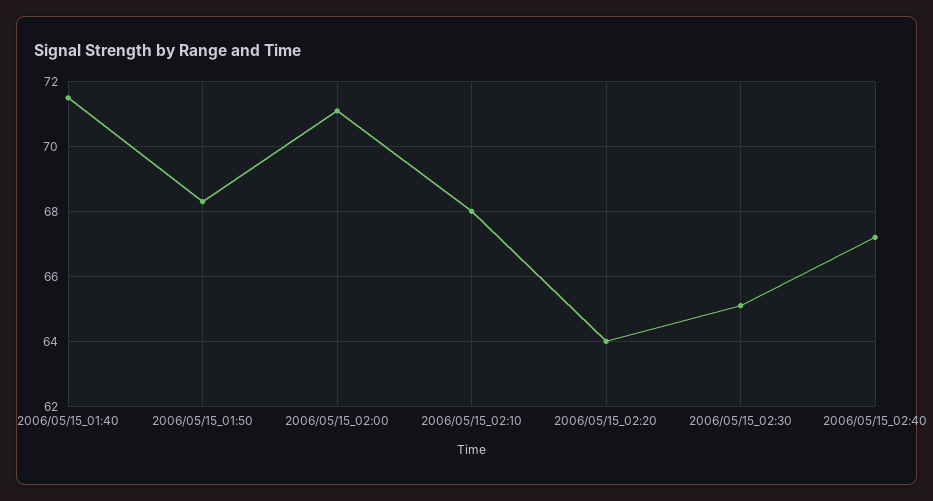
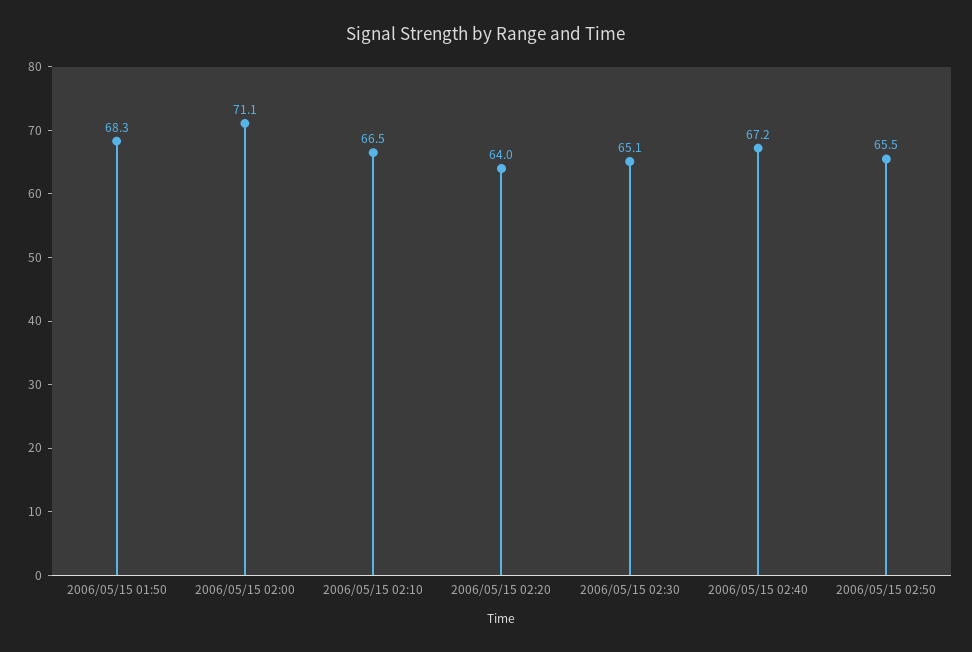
2006/05/15_01:40: 71.5 -> none
2006/05/15_02:10: 68 -> 66.5
2006/05/15 02:50: none -> 65.5

